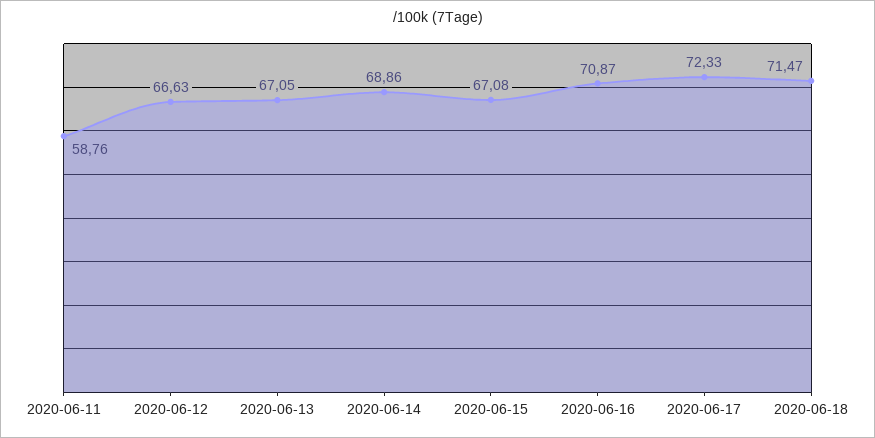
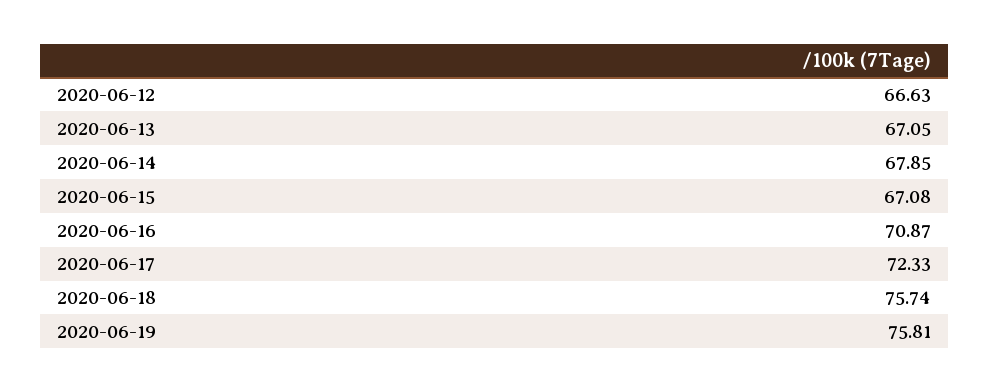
2020-06-11: 58.76 -> none
2020-06-14: 68.86 -> 67.85
2020-06-18: 71.47 -> 75.74
2020-06-19: none -> 75.81

